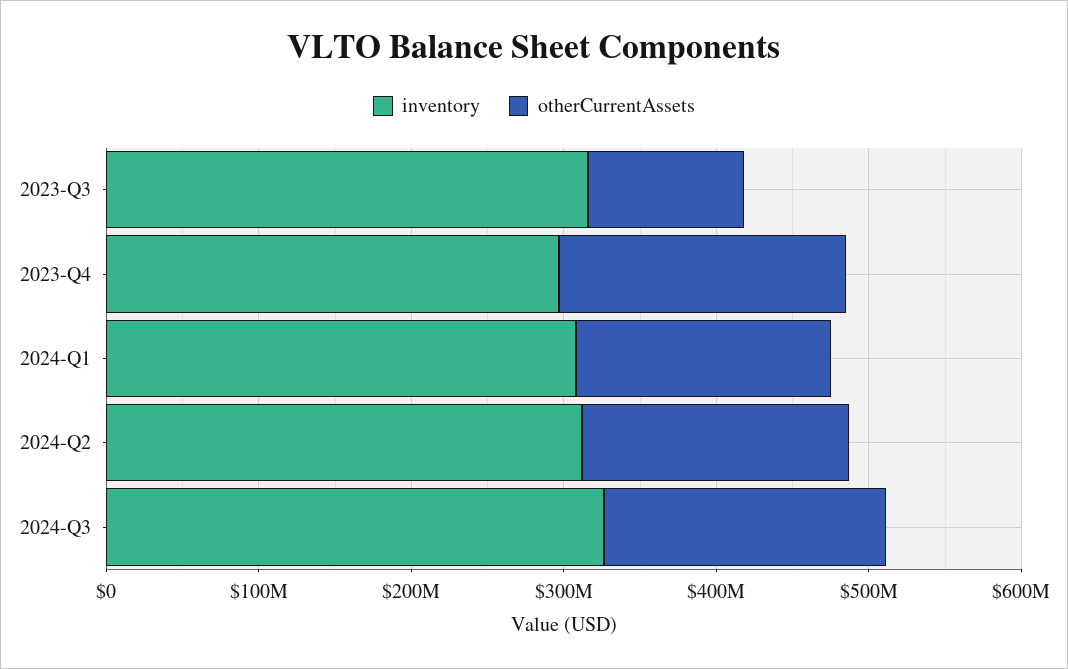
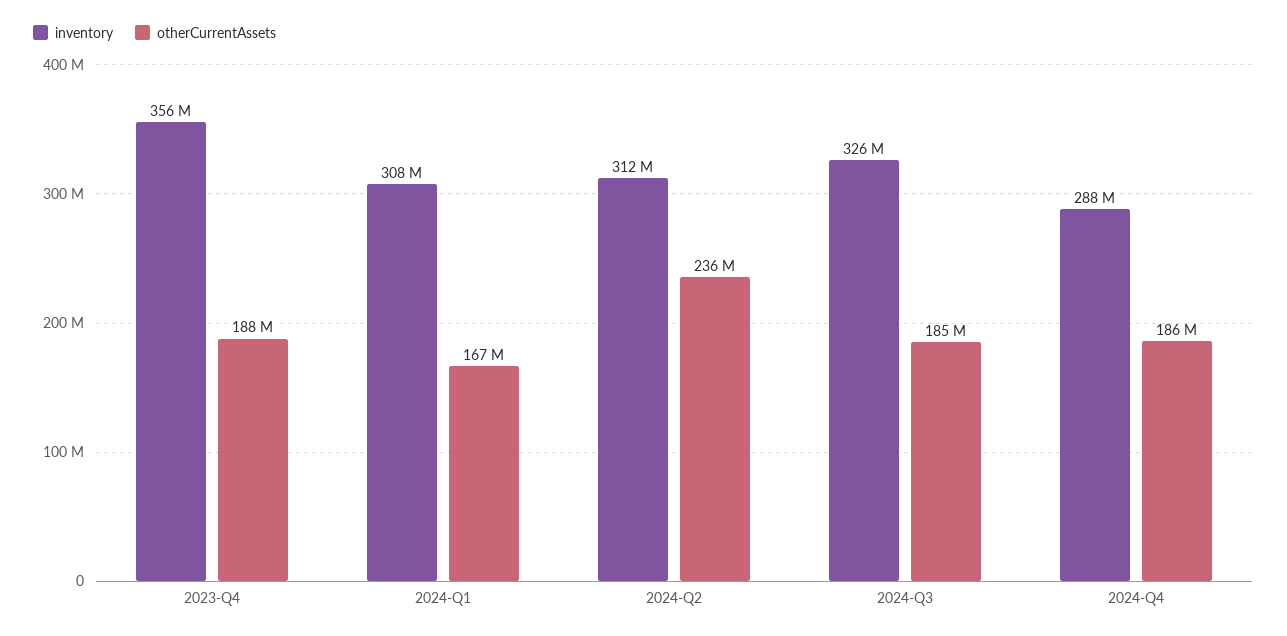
inventory, 2023-Q3: 320000000 -> none
otherCurrentAssets, 2023-Q3: 100000000 -> none
inventory, 2023-Q4: 300000000 -> 356000000
otherCurrentAssets, 2024-Q2: 180000000 -> 236000000
inventory, 2024-Q4: none -> 288000000
otherCurrentAssets, 2024-Q4: none -> 186000000

